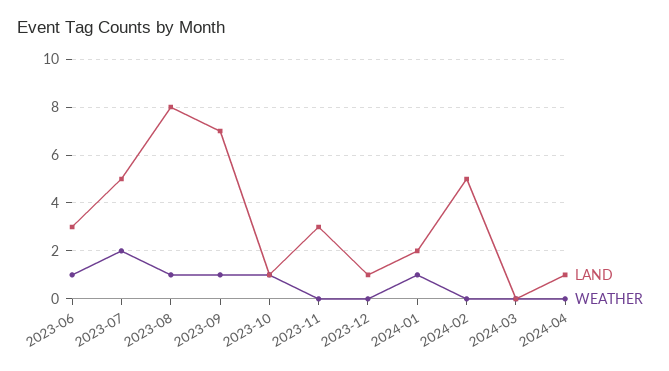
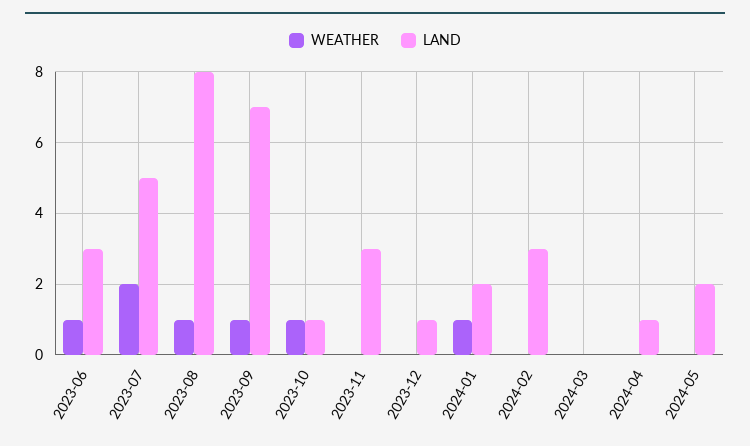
LAND, 2024-02: 5 -> 3
WEATHER, 2024-05: none -> 0
LAND, 2024-05: none -> 2

